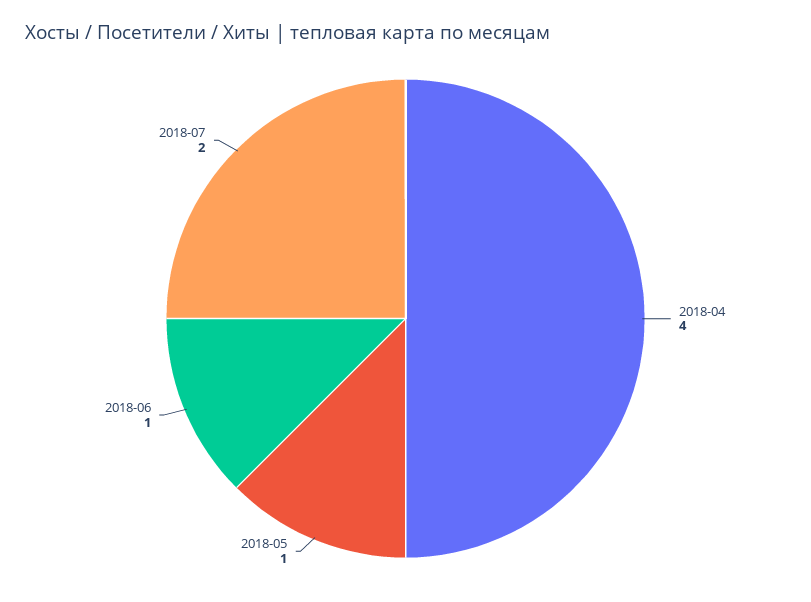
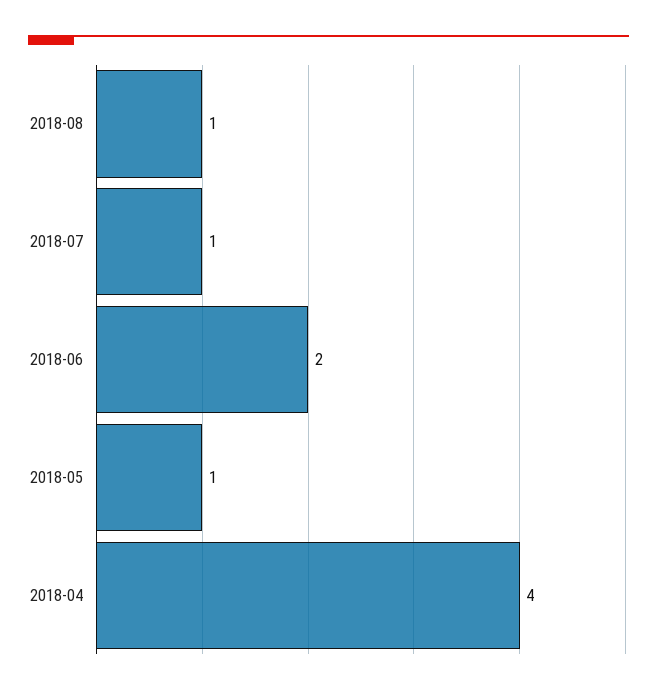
2018-06: 1 -> 2
2018-07: 2 -> 1
2018-08: none -> 1

